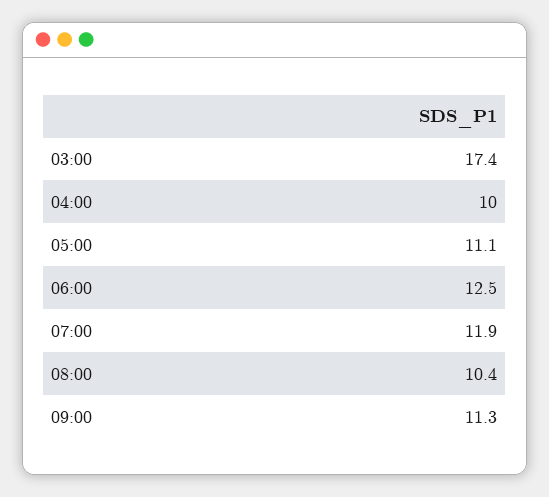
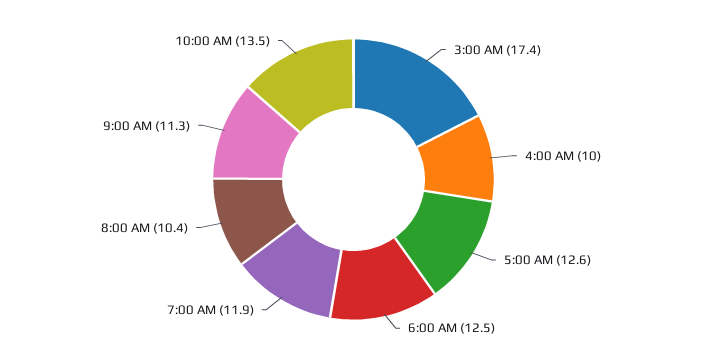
05:00: 11.1 -> 12.6
10:00 AM: none -> 13.5

